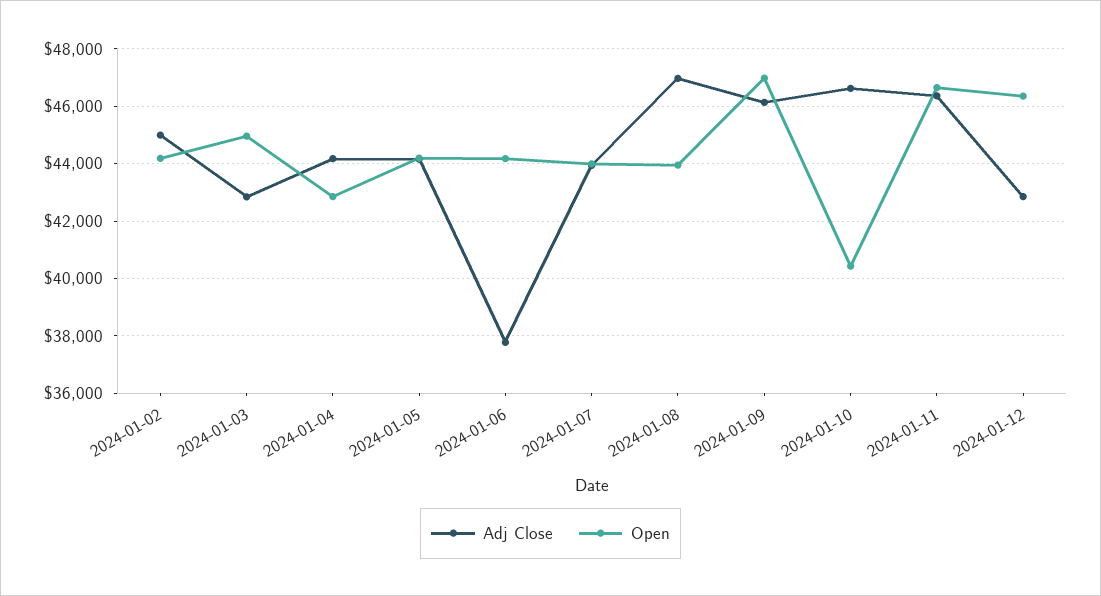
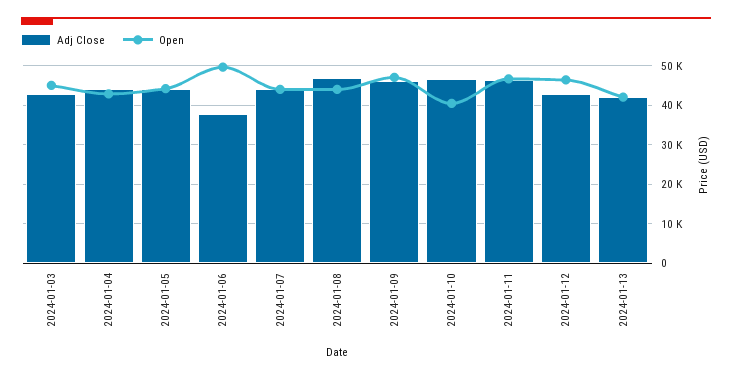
Adj Close, 2024-01-02: 45000 -> none
Open, 2024-01-02: 44250 -> none
Open, 2024-01-06: 44250 -> 50000
Adj Close, 2024-01-13: none -> 42000
Open, 2024-01-13: none -> 42000

